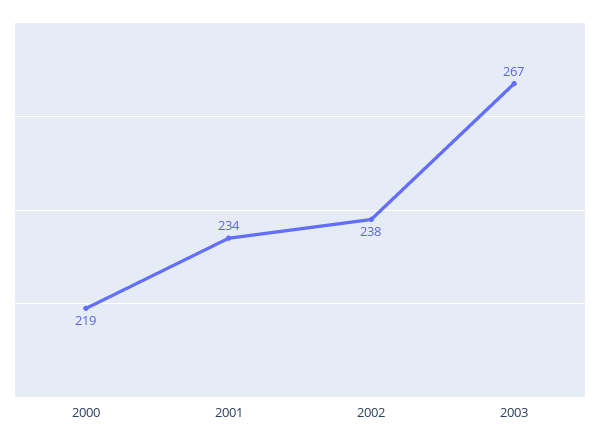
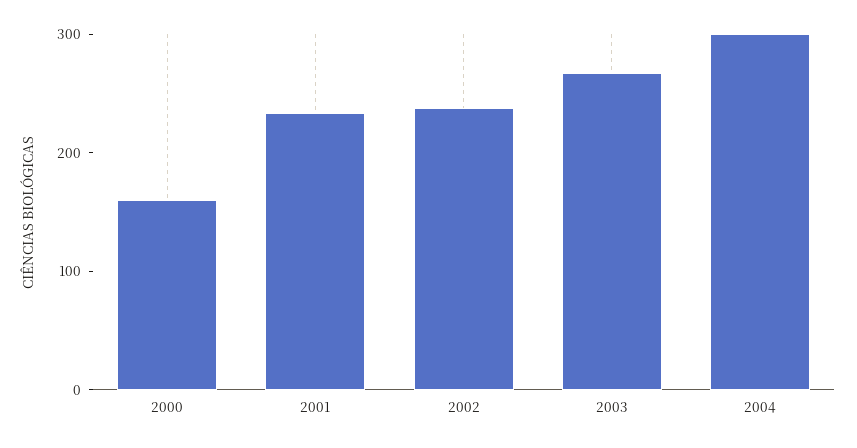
2000: 219 -> 160
2004: none -> 300

